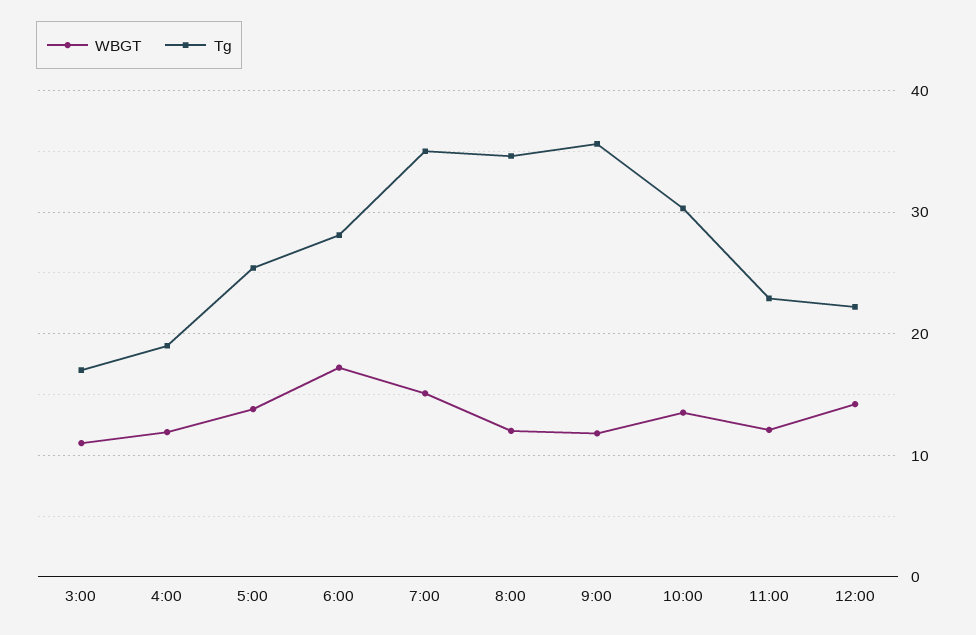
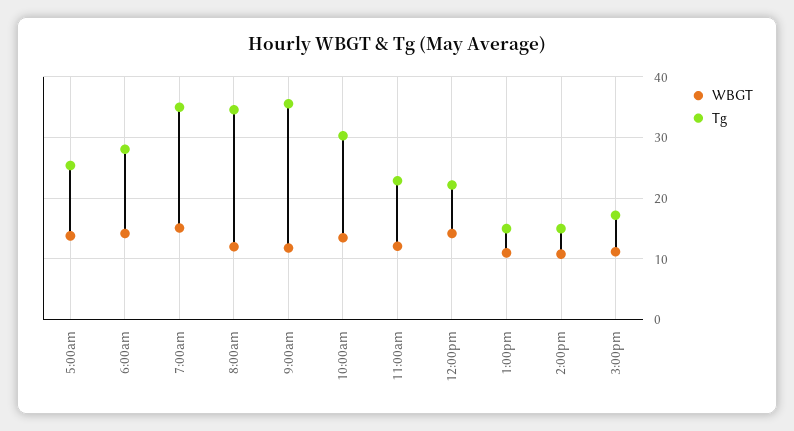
WBGT, 3:00: 11 -> none
Tg, 3:00: 17 -> none
WBGT, 4:00: 12 -> none
Tg, 4:00: 19 -> none
WBGT, 6:00: 17 -> 14
WBGT, 1:00pm: none -> 11
Tg, 1:00pm: none -> 15
WBGT, 2:00pm: none -> 11
Tg, 2:00pm: none -> 15
WBGT, 3:00pm: none -> 11
Tg, 3:00pm: none -> 17

